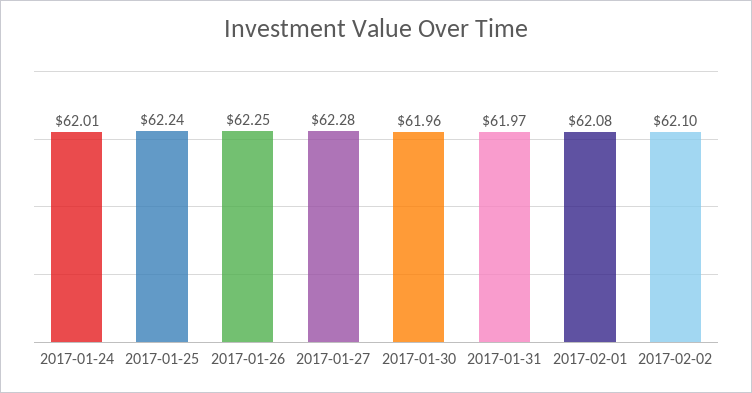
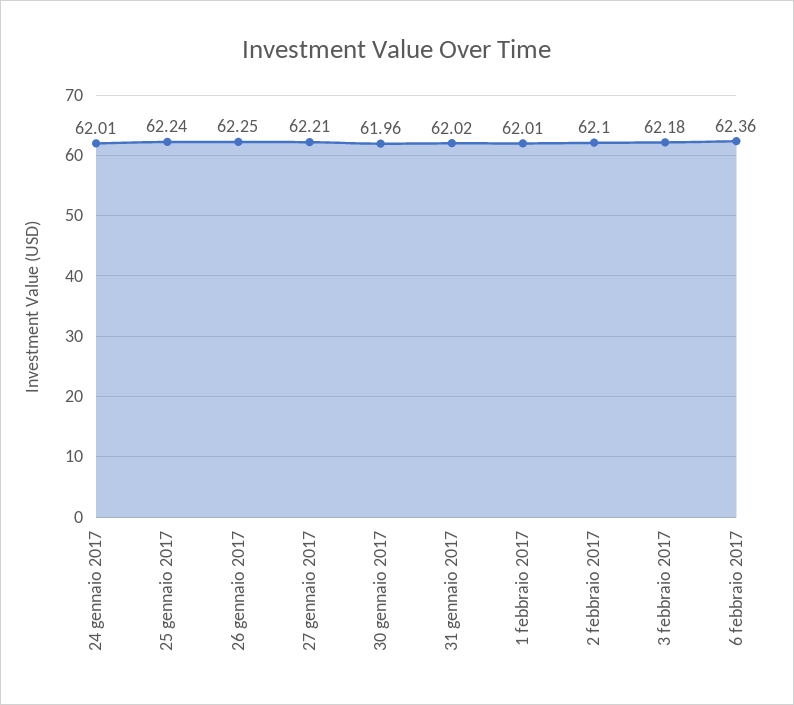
2017-01-27: 62.28 -> 62.21
2017-01-31: 61.97 -> 62.02
2017-02-01: 62.08 -> 62.01
3 febbraio 2017: none -> 62.18
6 febbraio 2017: none -> 62.36

